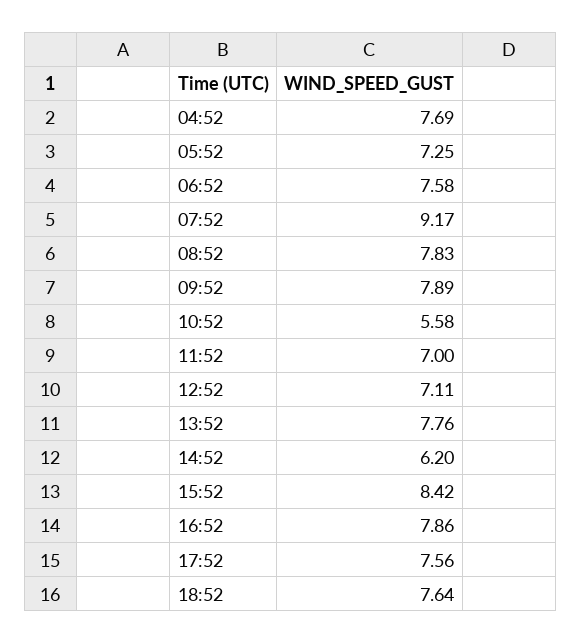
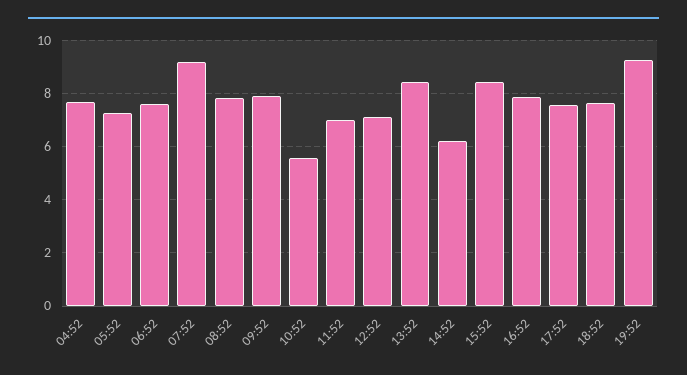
13:52: 7.76 -> 8.5
19:52: none -> 9.25

